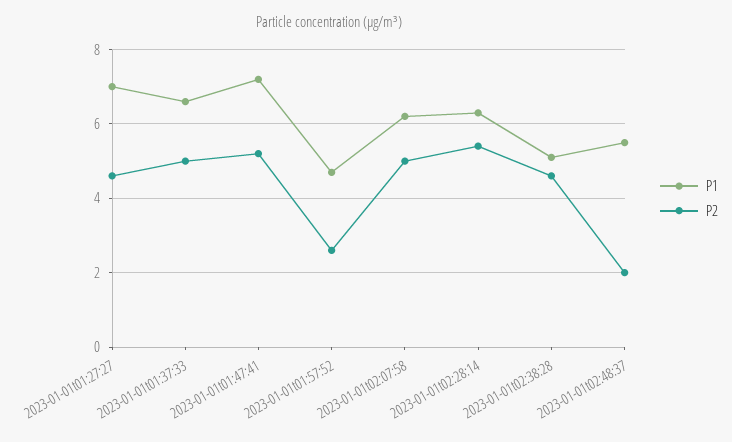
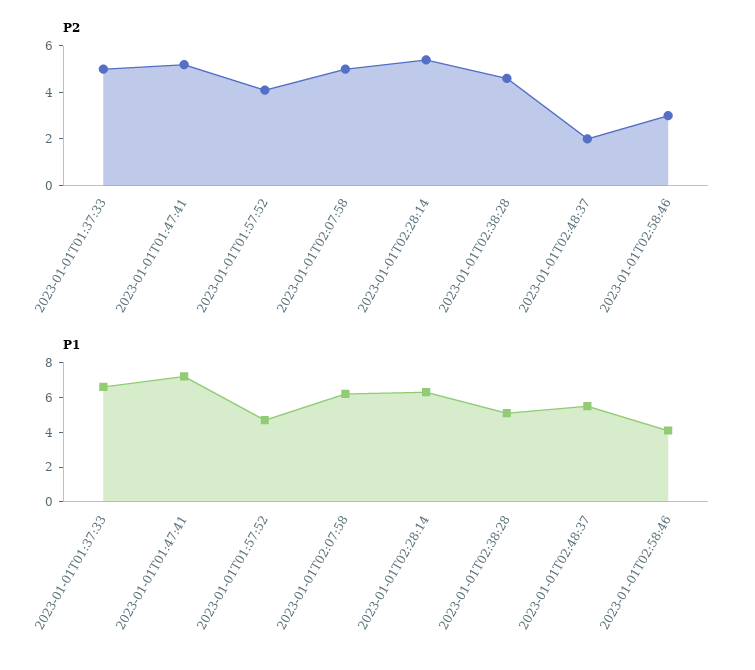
P1, 2023-01-01t01:27:27: 7 -> none
P2, 2023-01-01t01:27:27: 4.5 -> none
P2, 2023-01-01t01:57:52: 2.5 -> 4
P2, 2023-01-01T02:58:46: none -> 3
P1, 2023-01-01T02:58:46: none -> 4

